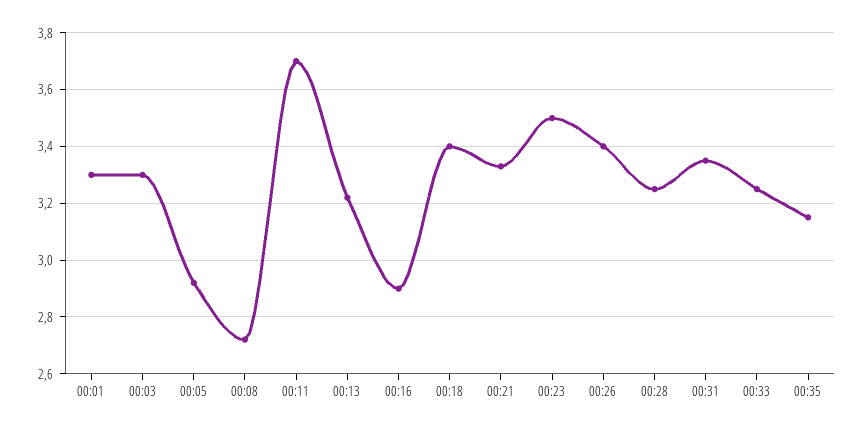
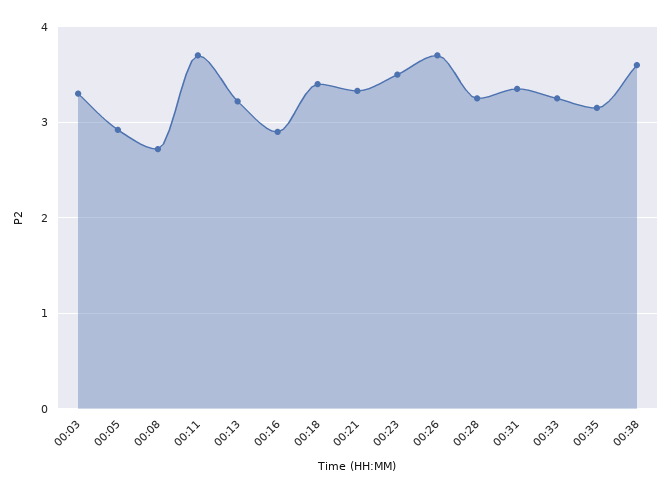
00:01: 3.3 -> none
00:26: 3.4 -> 3.7
00:38: none -> 3.6

